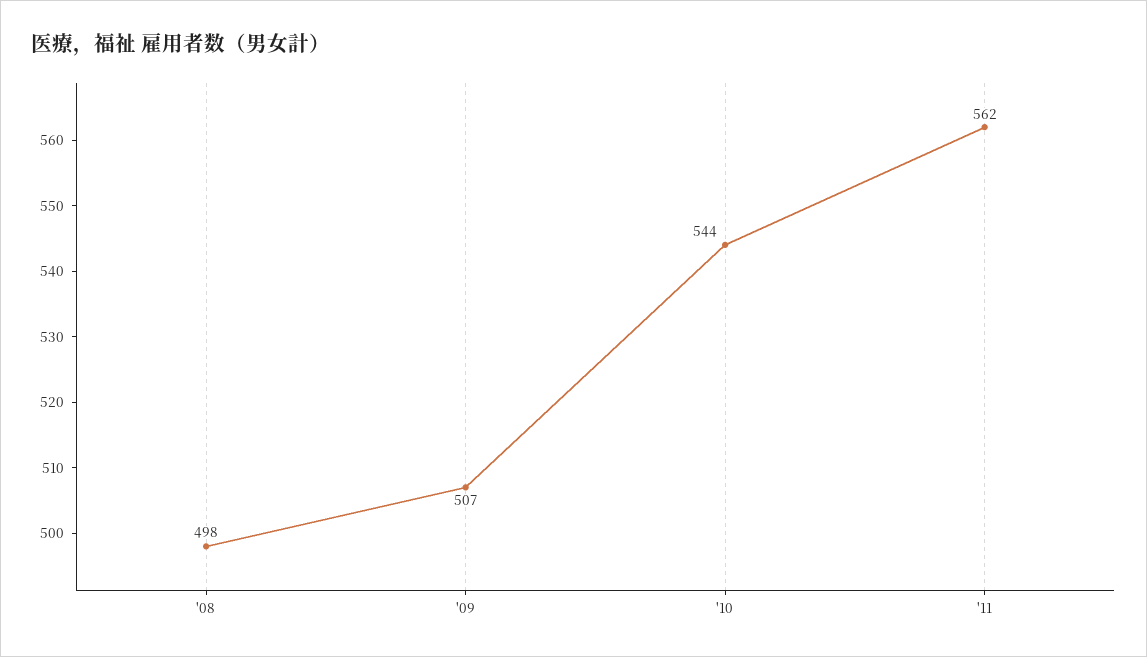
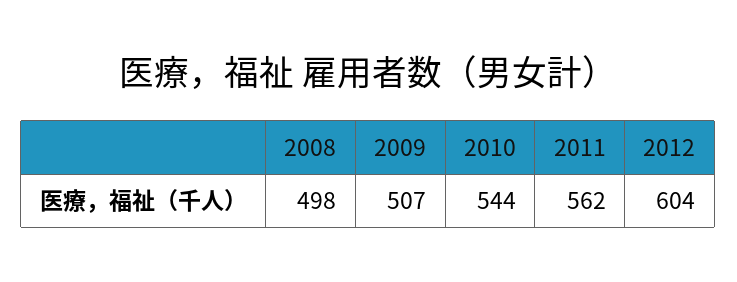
2012: none -> 604

